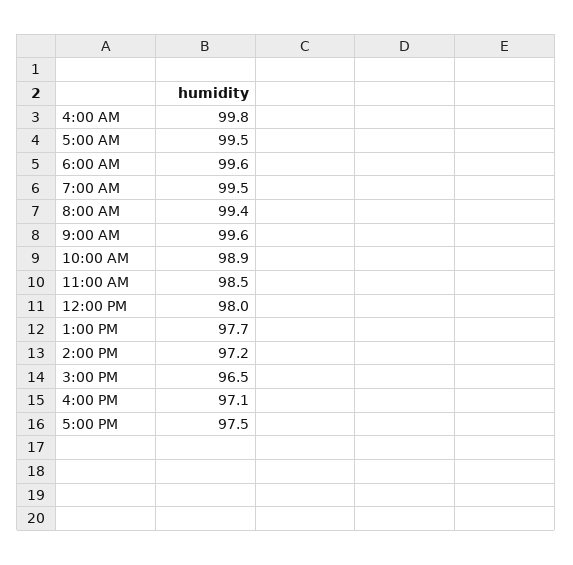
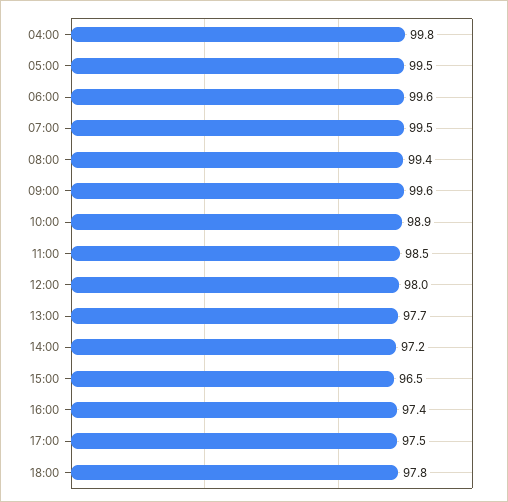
4:00 PM: 97.1 -> 97.4
18:00: none -> 97.8

